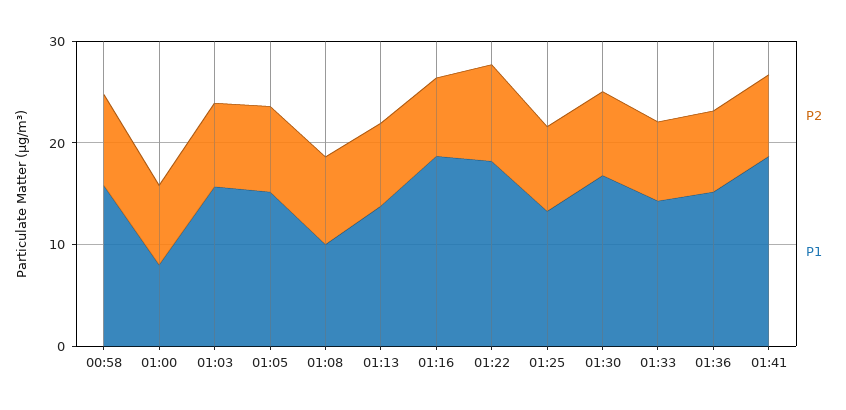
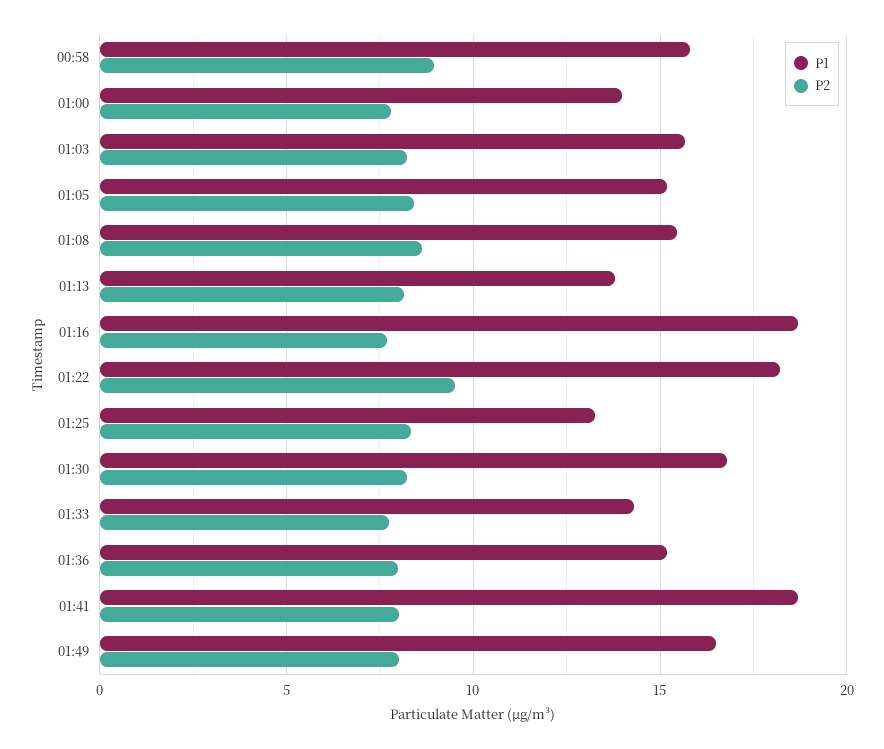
P1, 01:00: 8 -> 14
P1, 01:08: 10 -> 15.5
P1, 01:49: none -> 16.5
P2, 01:49: none -> 8

